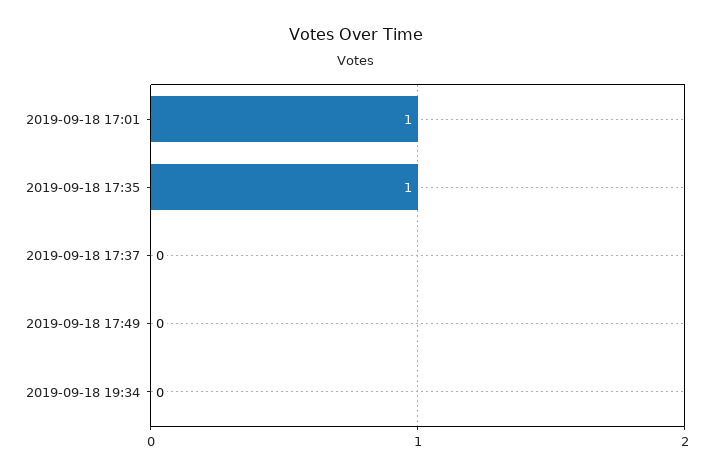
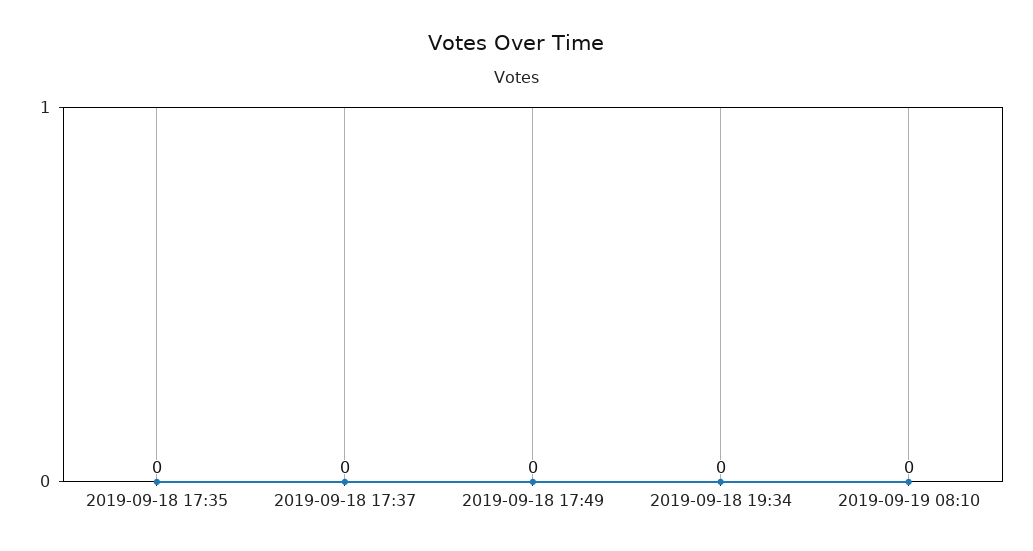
2019-09-18 17:01: 1 -> none
2019-09-18 17:35: 1 -> 0
2019-09-19 08:10: none -> 0

